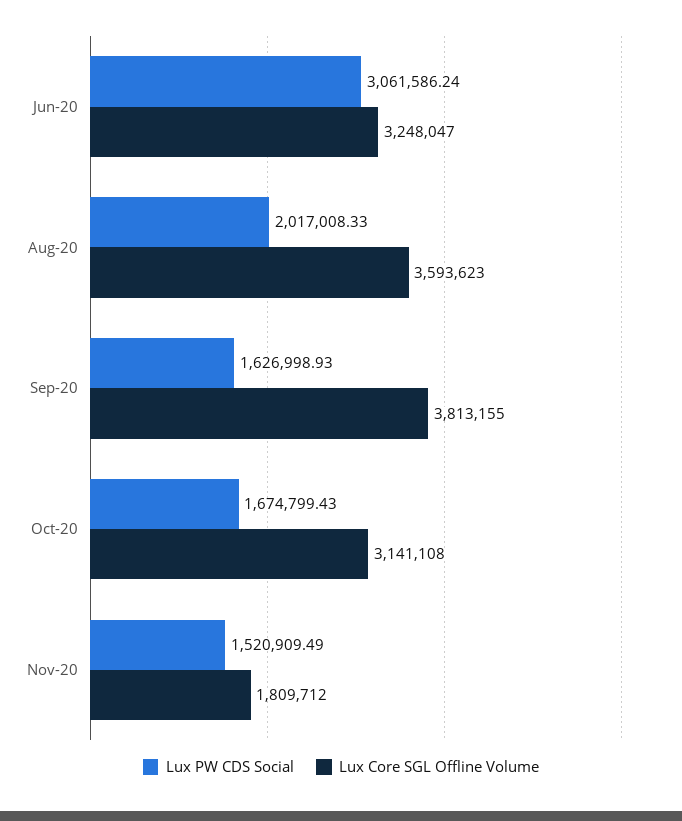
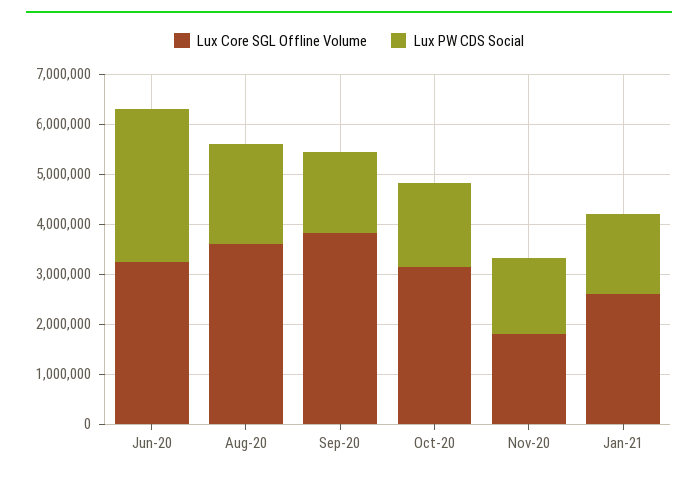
Lux Core SGL Offline Volume, Jan-21: none -> 2600000
Lux PW CDS Social, Jan-21: none -> 1600000

